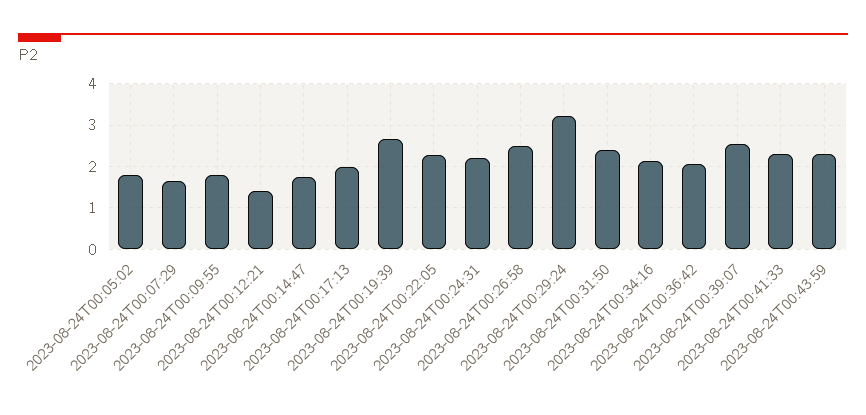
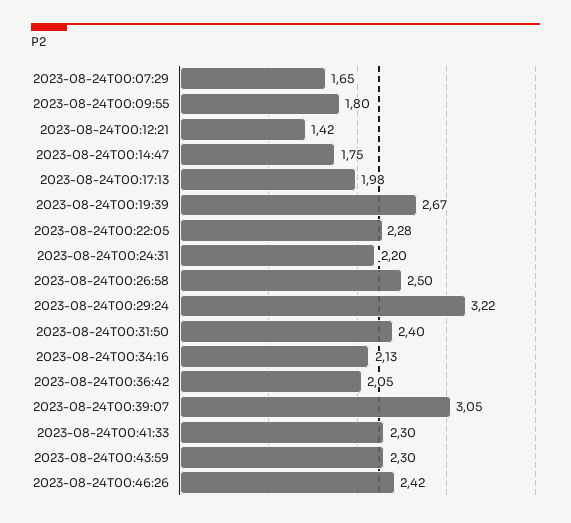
2023-08-24T00:05:02: 1.8 -> none
2023-08-24T00:39:07: 2.6 -> 3.05
2023-08-24T00:46:26: none -> 2.42

